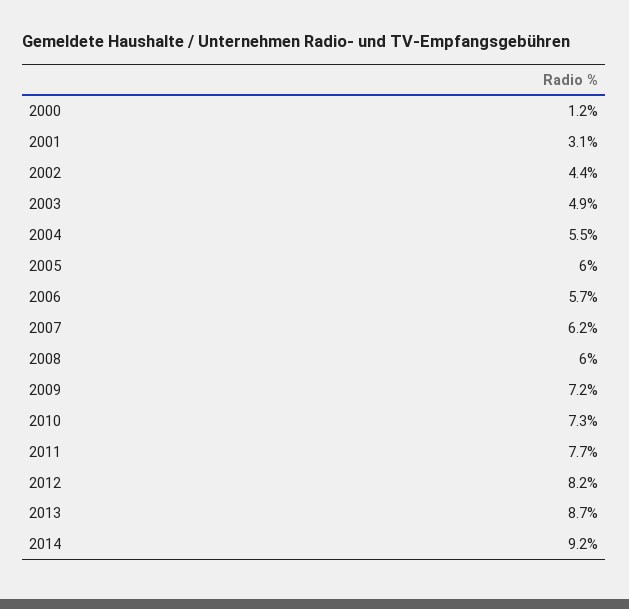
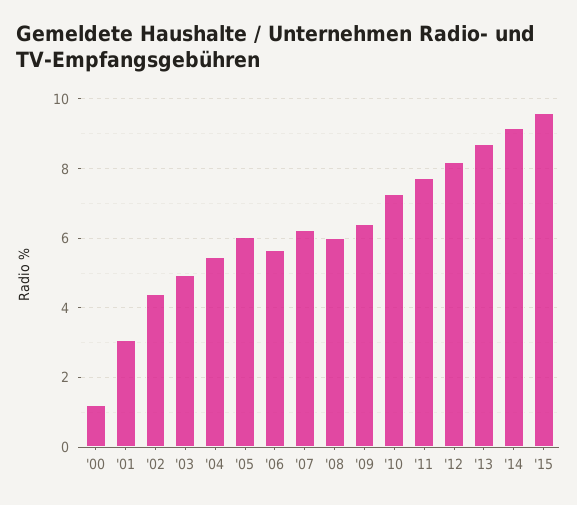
2009: 7.2 -> 6.4
'15: none -> 9.6

